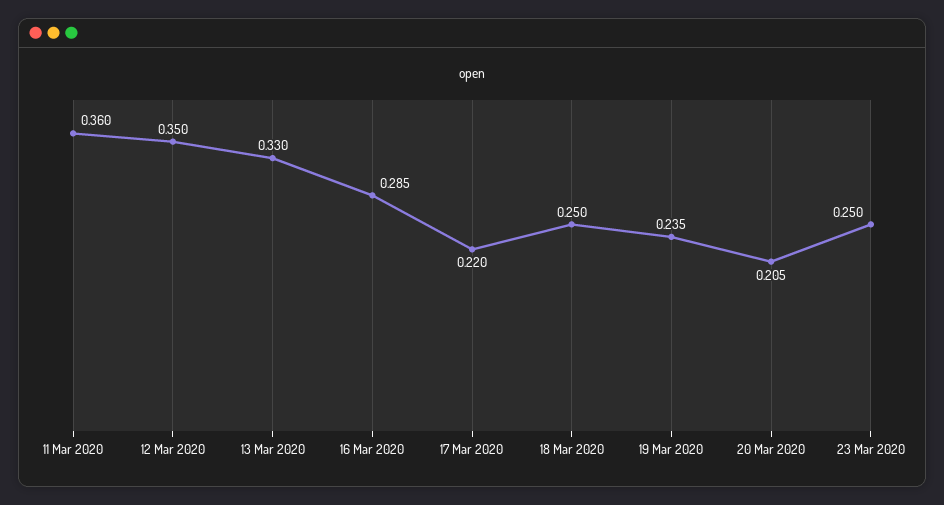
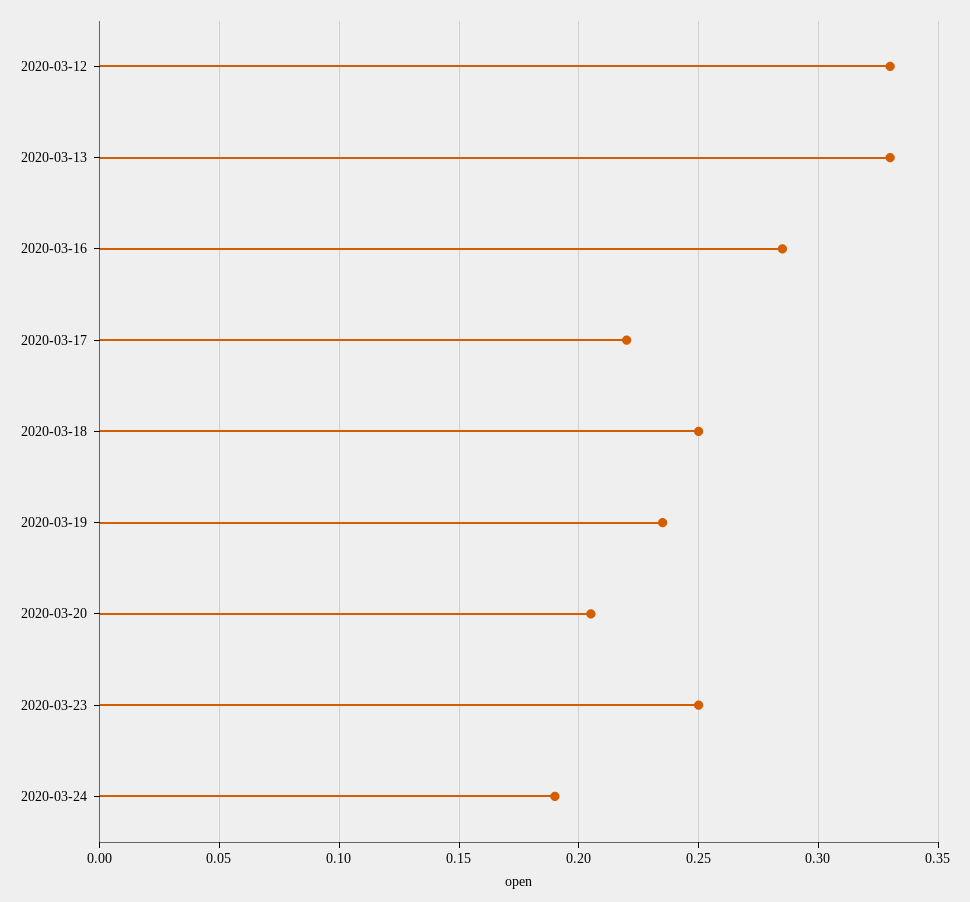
11 Mar 2020: 0.36 -> none
12 Mar 2020: 0.35 -> 0.33
2020-03-24: none -> 0.19

